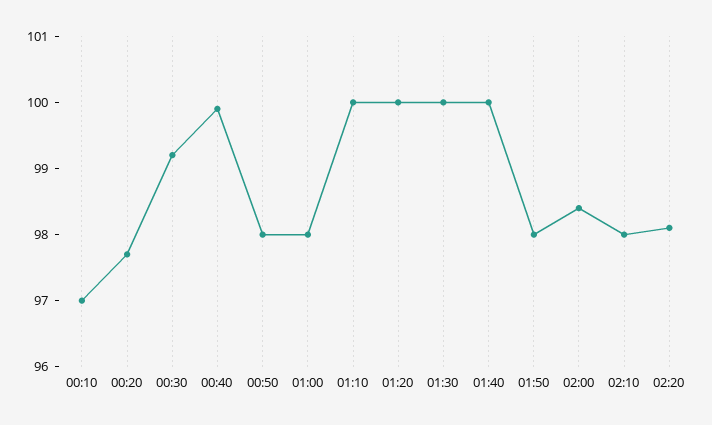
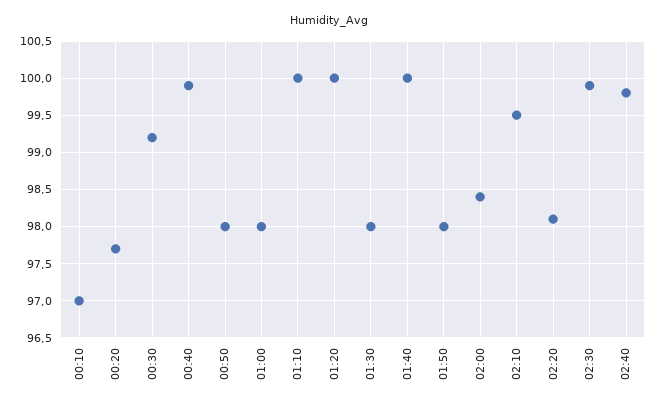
01:30: 100 -> 98
02:10: 98 -> 99.5
02:30: none -> 99.9
02:40: none -> 99.8

